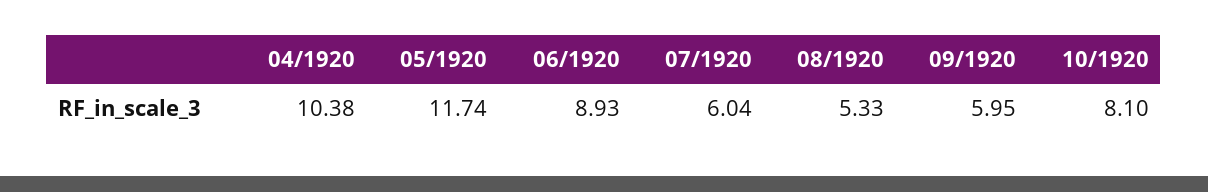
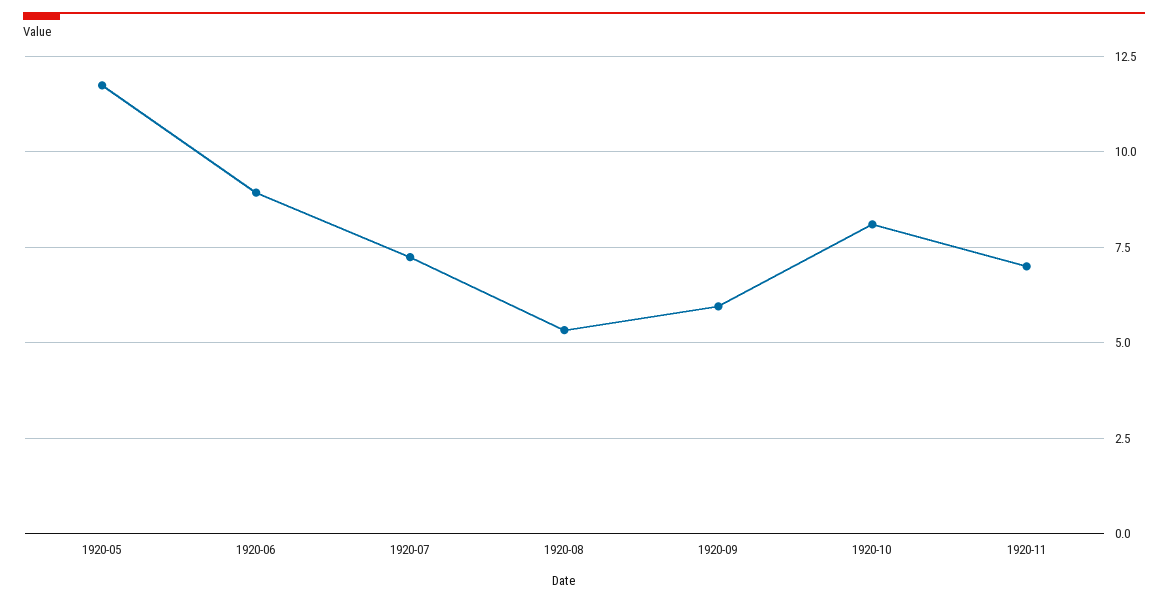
04/1920: 10.38 -> none
07/1920: 6.04 -> 7.25
1920-11: none -> 7

